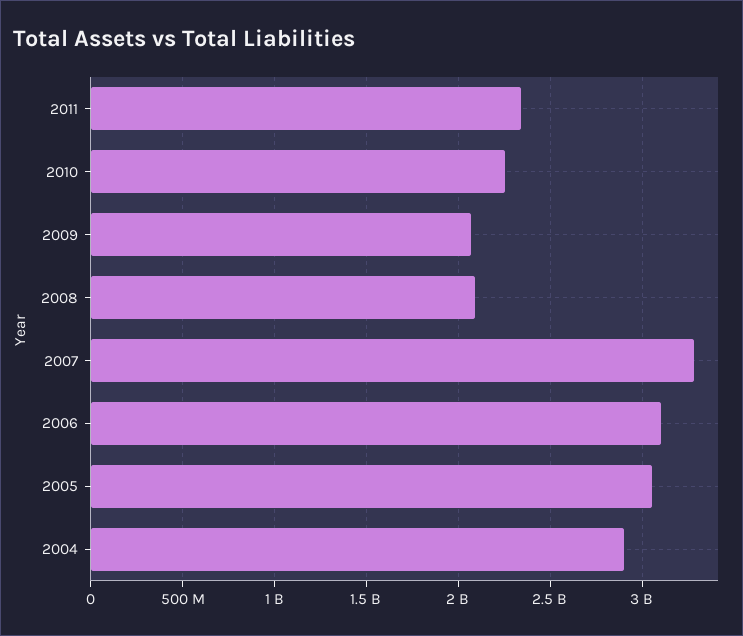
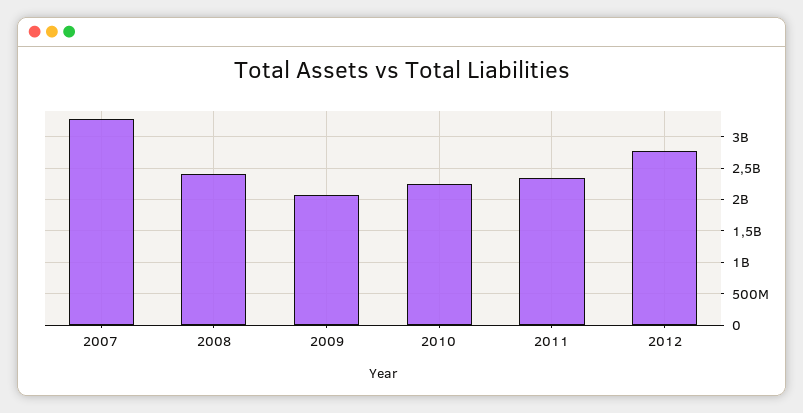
2008: 2100000000 -> 2400000000
2006: 3100000000 -> none
2005: 3050000000 -> none
2004: 2900000000 -> none
2012: none -> 2800000000

